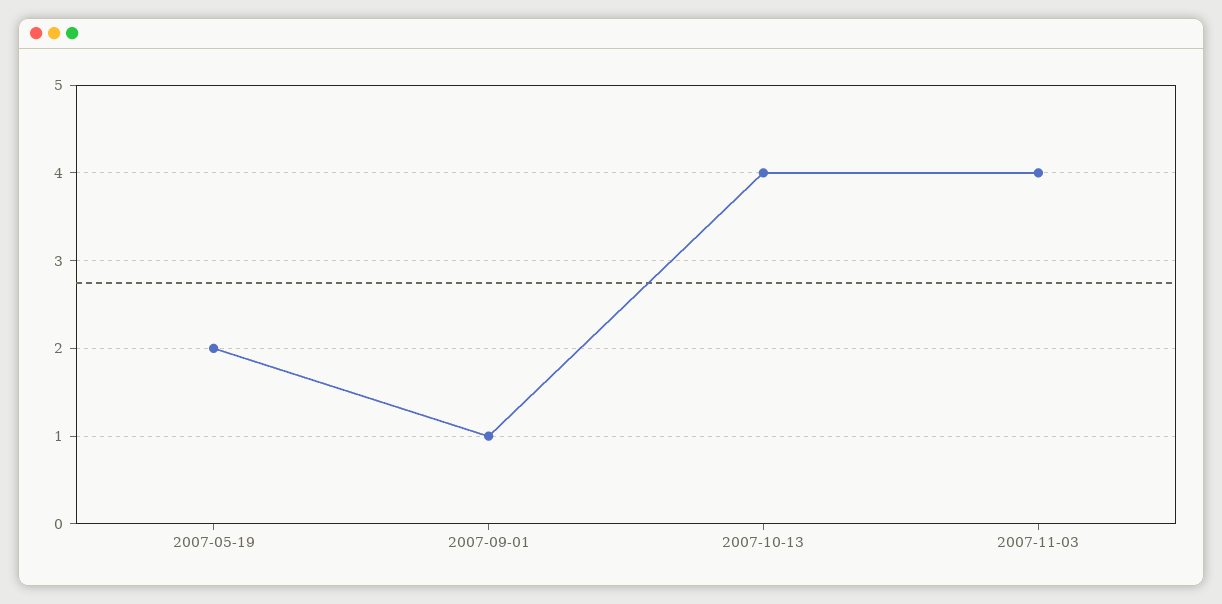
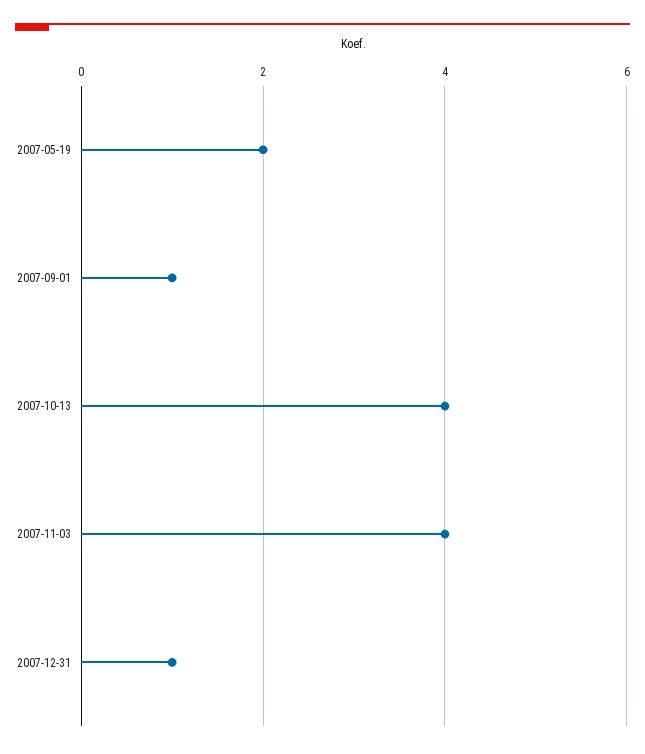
2007-12-31: none -> 1

